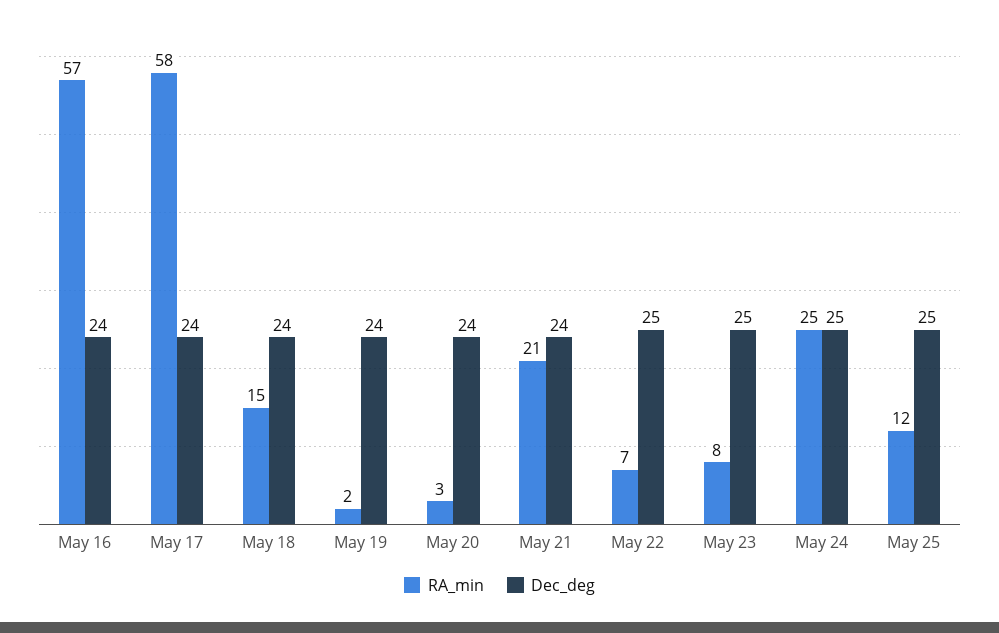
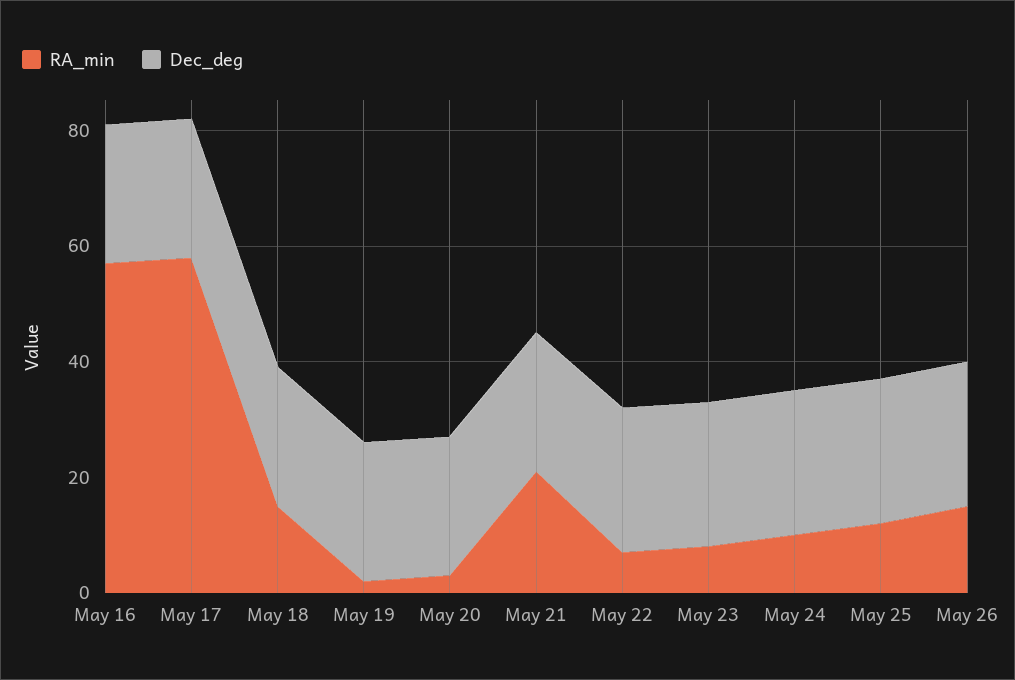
RA_min, May 24: 25 -> 10
RA_min, May 26: none -> 15
Dec_deg, May 26: none -> 25

